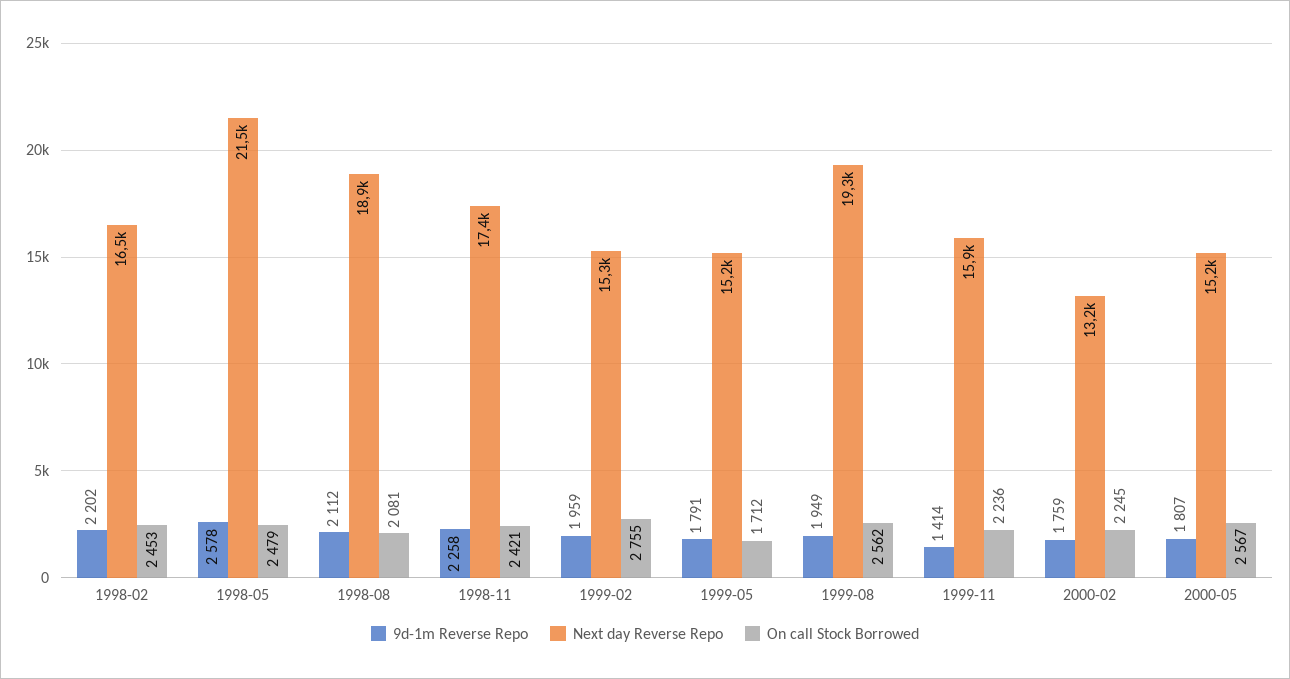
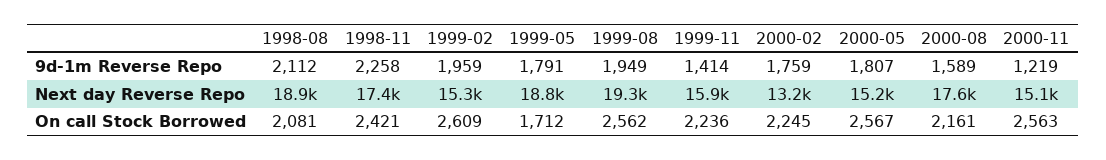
9d-1m Reverse Repo, 1998-02: 2202 -> none
Next day Reverse Repo, 1998-02: 16500 -> none
On call Stock Borrowed, 1998-02: 2453 -> none
9d-1m Reverse Repo, 1998-05: 2578 -> none
Next day Reverse Repo, 1998-05: 21500 -> none
On call Stock Borrowed, 1998-05: 2479 -> none
On call Stock Borrowed, 1999-02: 2755 -> 2609
Next day Reverse Repo, 1999-05: 15200 -> 18800
9d-1m Reverse Repo, 2000-08: none -> 1589
9d-1m Reverse Repo, 2000-11: none -> 1219
Next day Reverse Repo, 2000-08: none -> 17600
Next day Reverse Repo, 2000-11: none -> 15100
On call Stock Borrowed, 2000-08: none -> 2161
On call Stock Borrowed, 2000-11: none -> 2563

